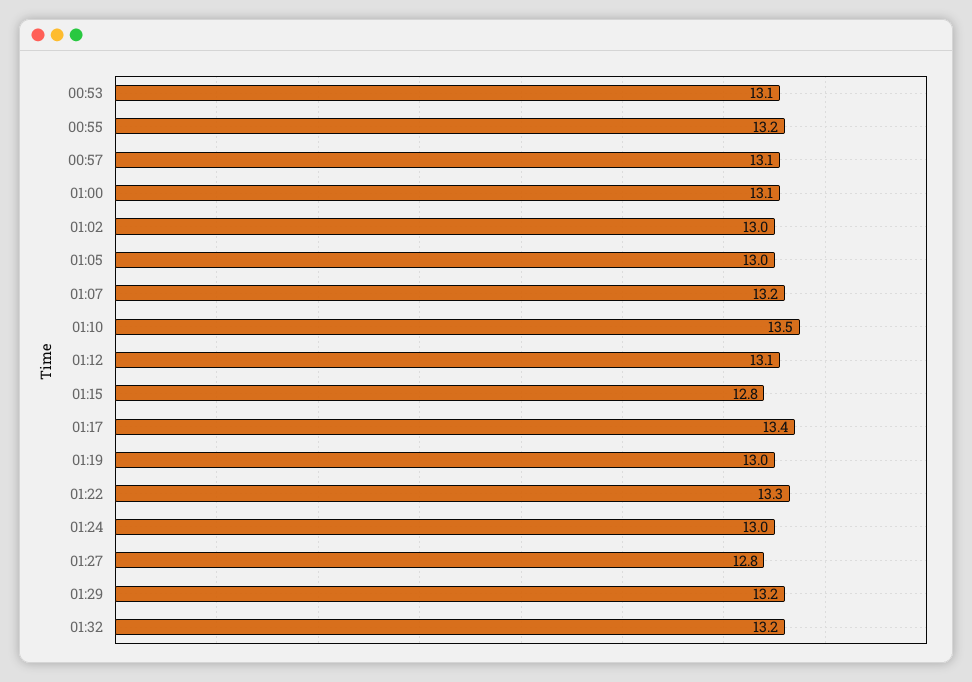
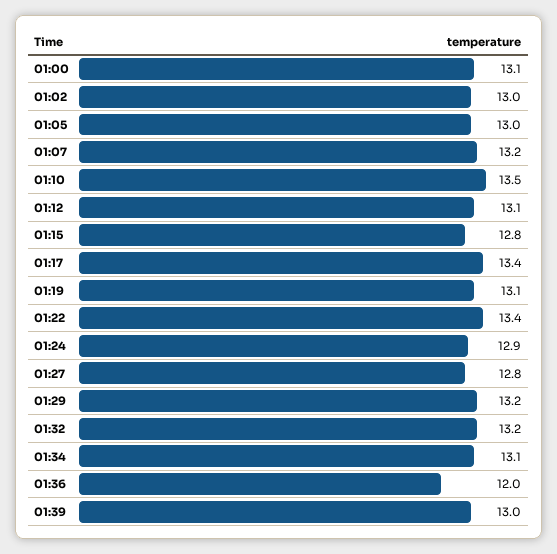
00:53: 13.1 -> none
00:55: 13.2 -> none
00:57: 13.1 -> none
01:19: 13 -> 13.1
01:22: 13.3 -> 13.4
01:24: 13 -> 12.9
01:34: none -> 13.1
01:36: none -> 12
01:39: none -> 13

